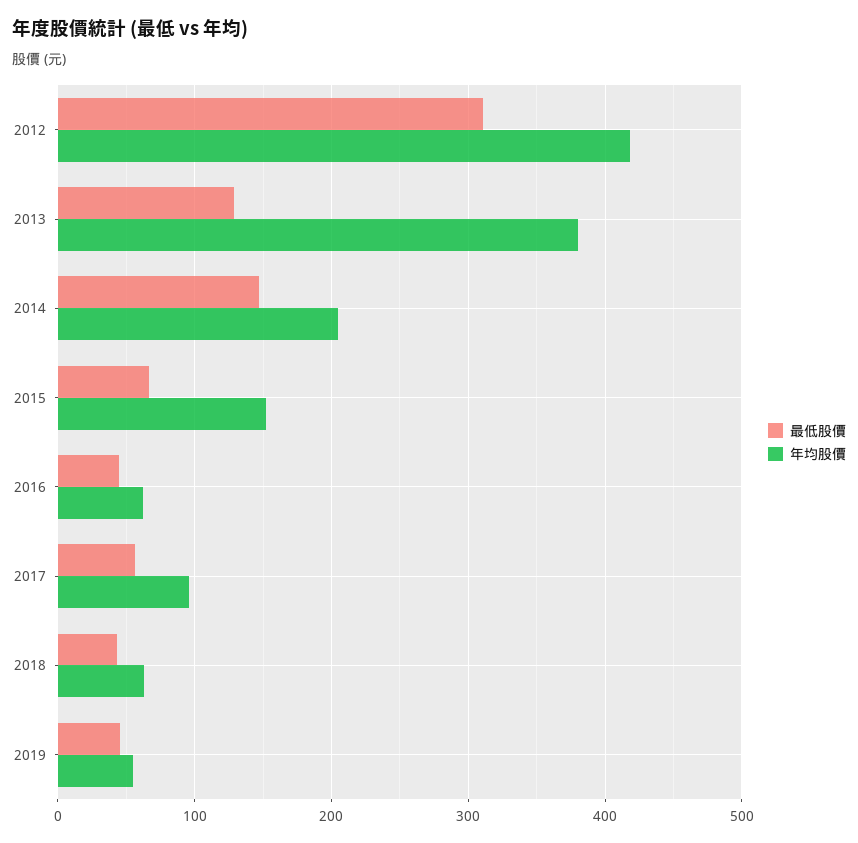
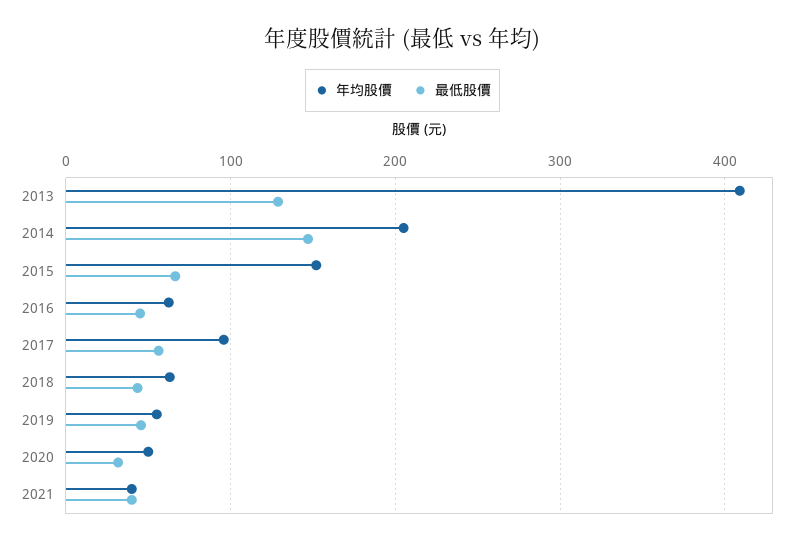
最低股價, 2012: 310 -> none
年均股價, 2012: 420 -> none
年均股價, 2013: 380 -> 410
年均股價, 2020: none -> 50
最低股價, 2020: none -> 30
年均股價, 2021: none -> 40
最低股價, 2021: none -> 40

